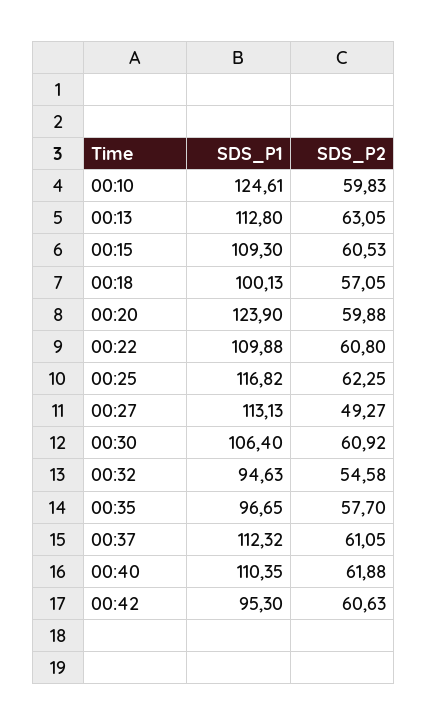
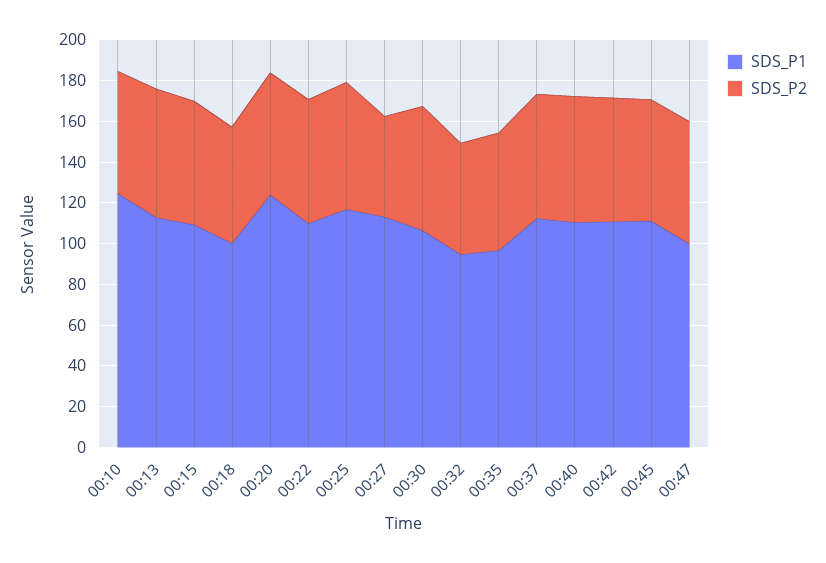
SDS_P1, 00:42: 95.3 -> 110
SDS_P1, 00:45: none -> 110
SDS_P2, 00:45: none -> 60
SDS_P1, 00:47: none -> 100
SDS_P2, 00:47: none -> 60

